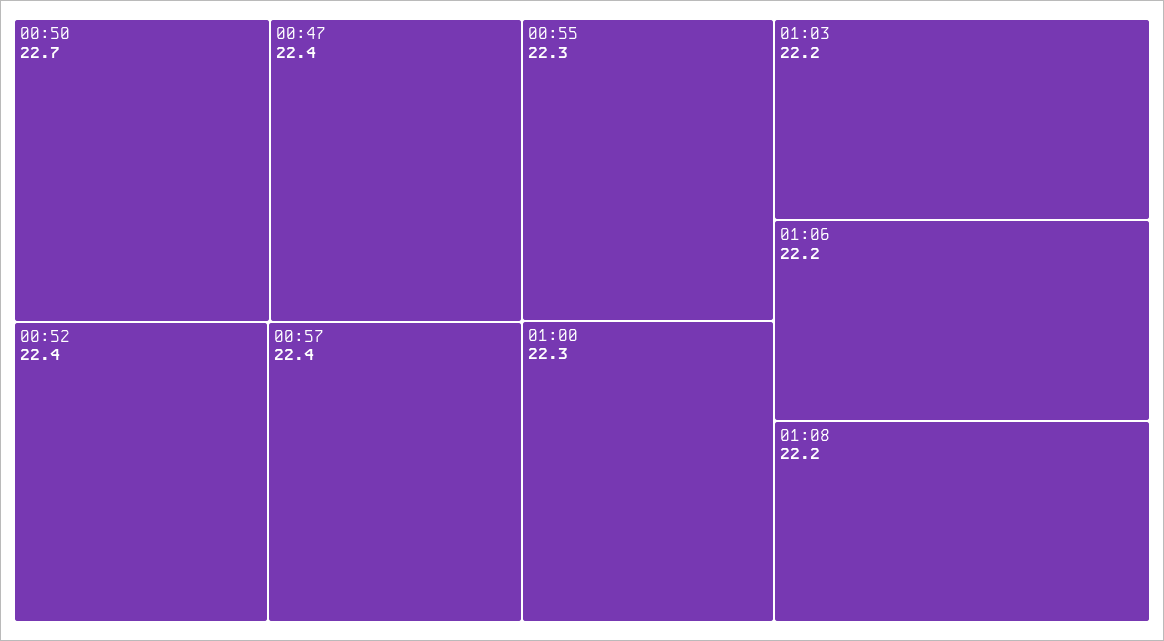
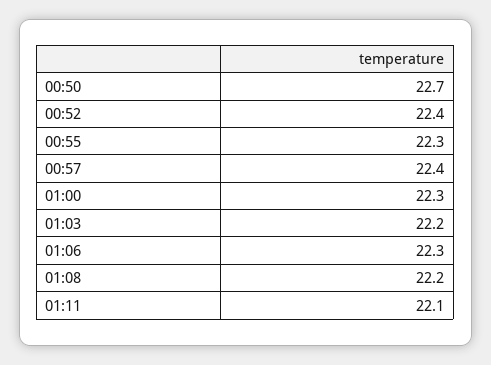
00:47: 22.4 -> none
01:06: 22.2 -> 22.3
01:11: none -> 22.1

